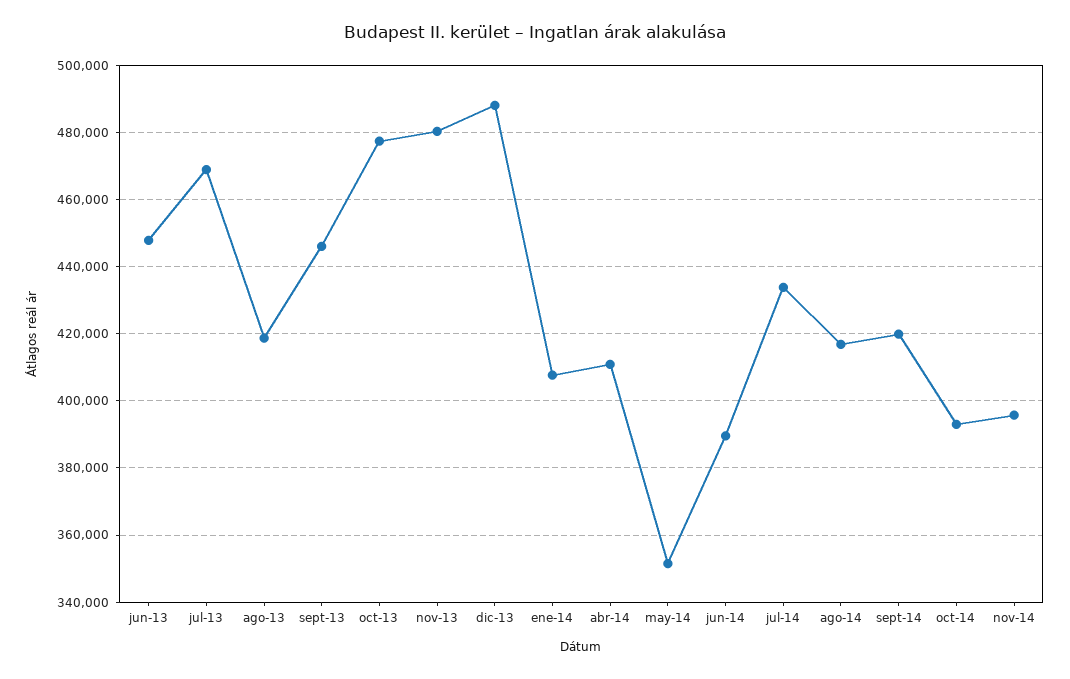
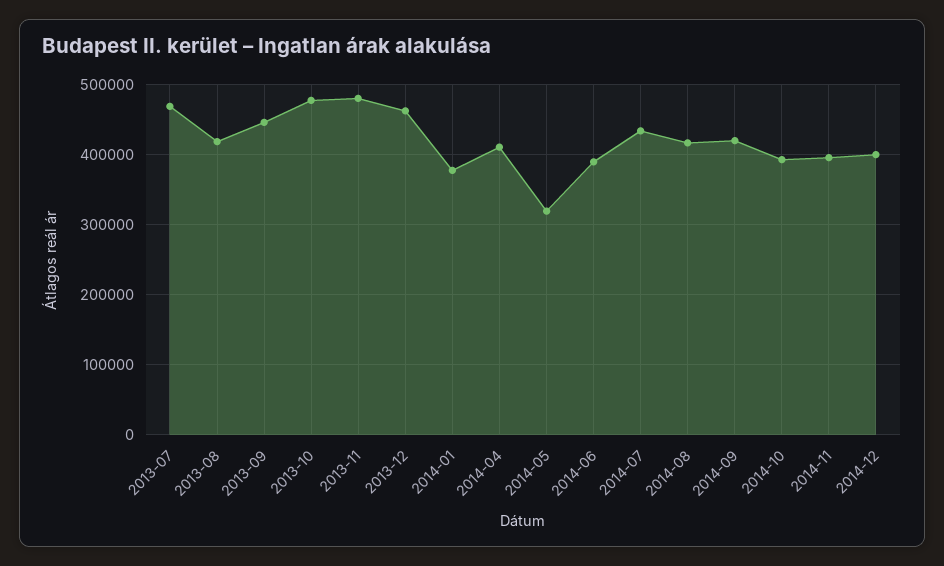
jun-13: 448000 -> none
dic-13: 488000 -> 460000
ene-14: 408000 -> 380000
may-14: 352000 -> 320000
2014-12: none -> 400000

